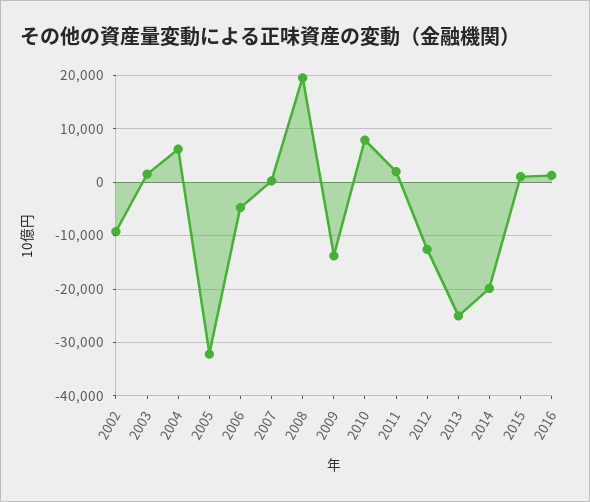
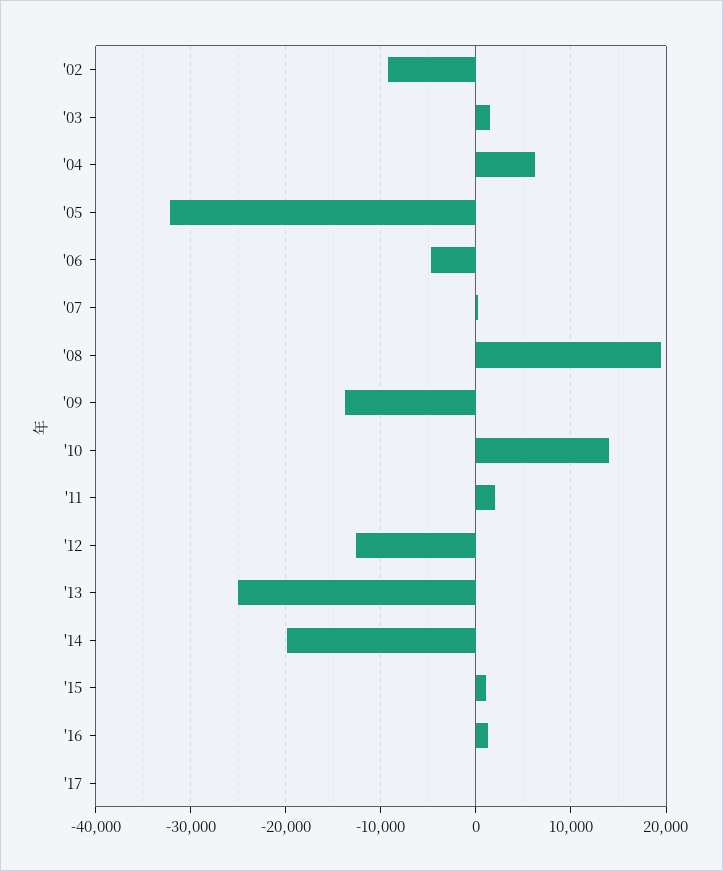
2010: 8000 -> 14000
'17: none -> 0

